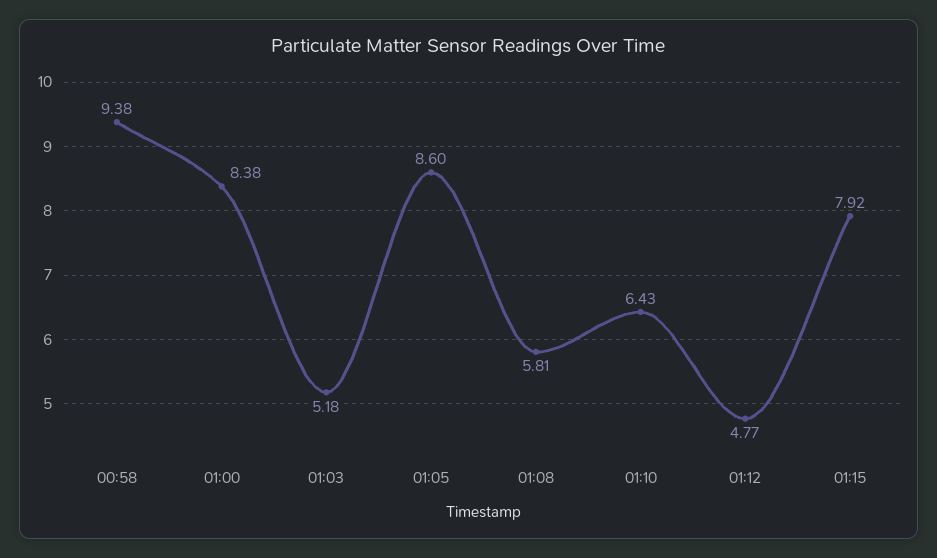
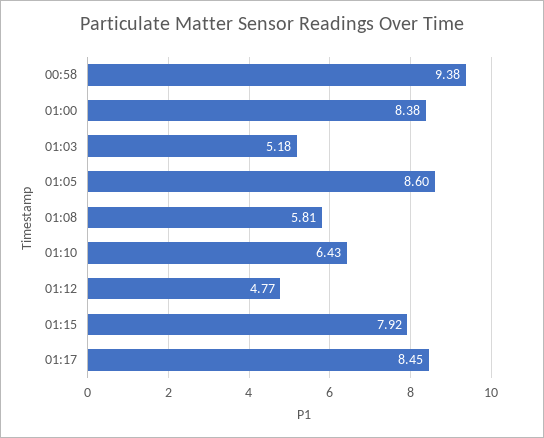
01:17: none -> 8.45

